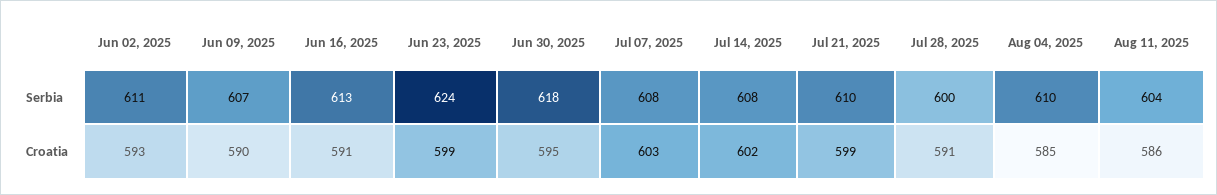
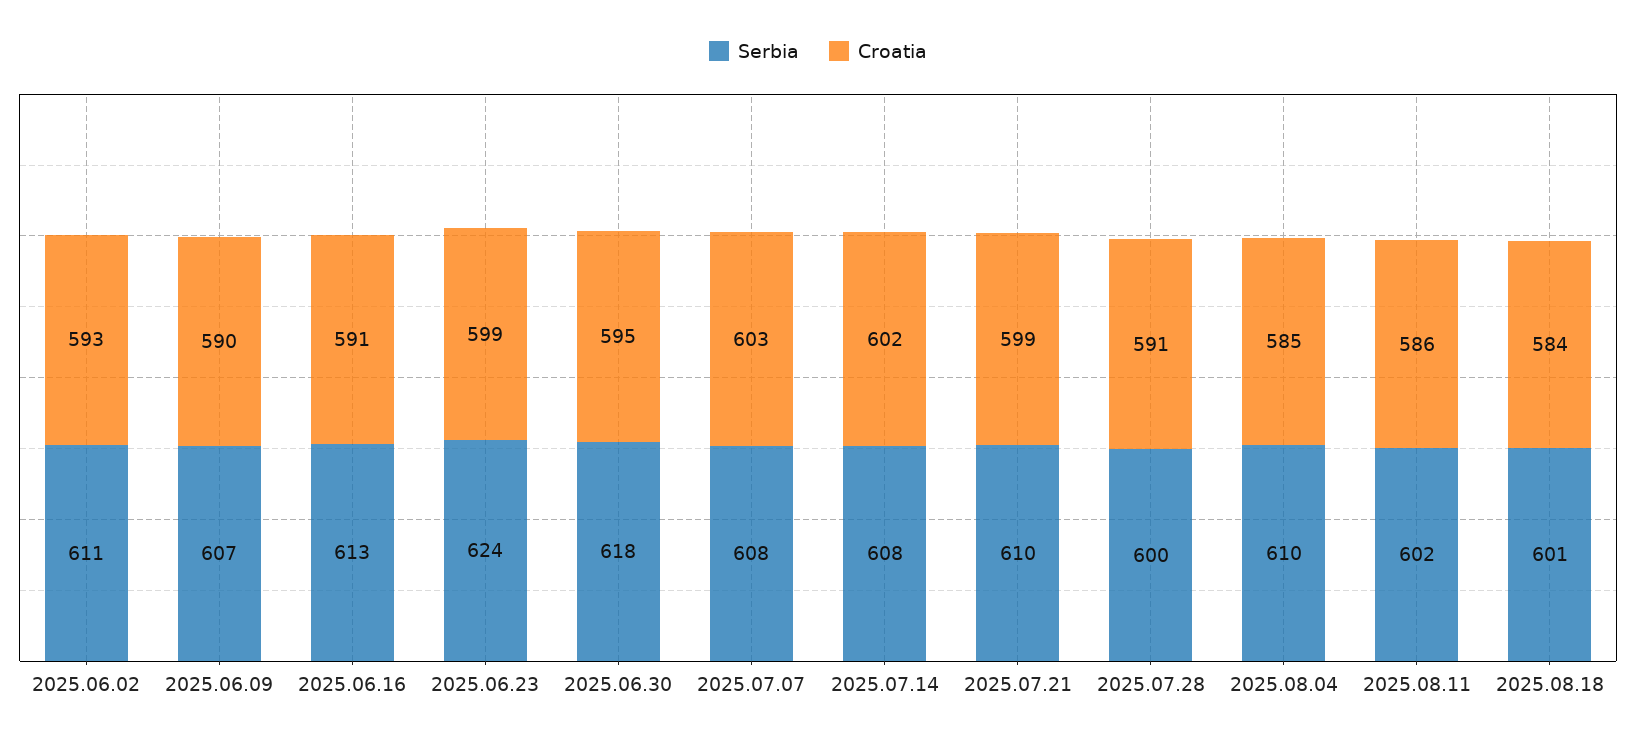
Serbia, Aug 11, 2025: 604 -> 602
Serbia, 2025.08.18: none -> 601
Croatia, 2025.08.18: none -> 584

